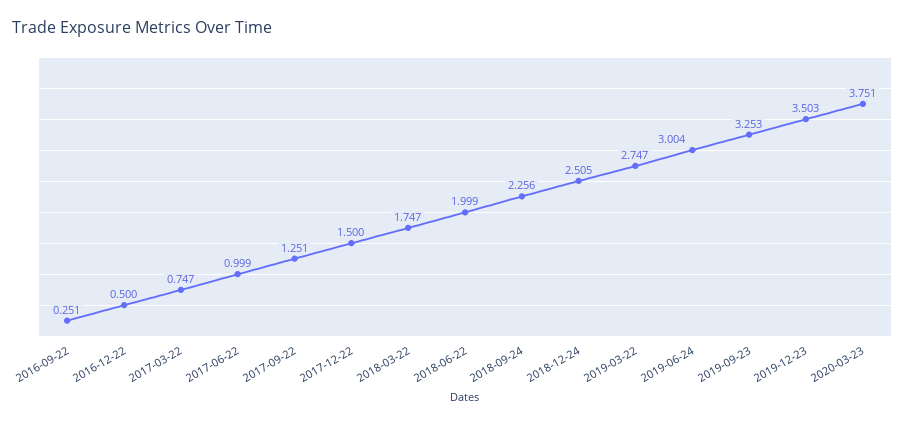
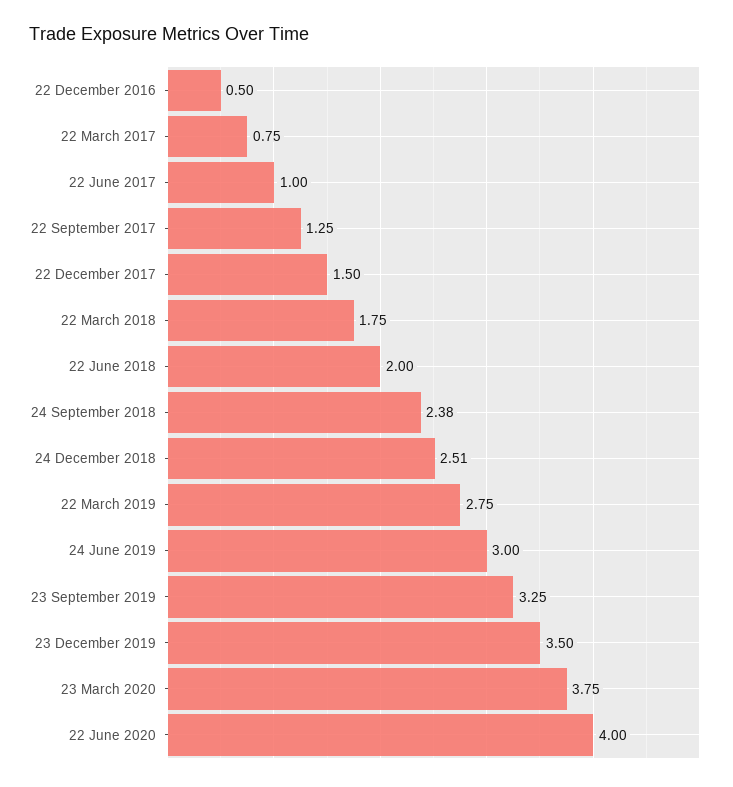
2016-09-22: 0.251 -> none
2018-09-24: 2.256 -> 2.38
22 June 2020: none -> 4

